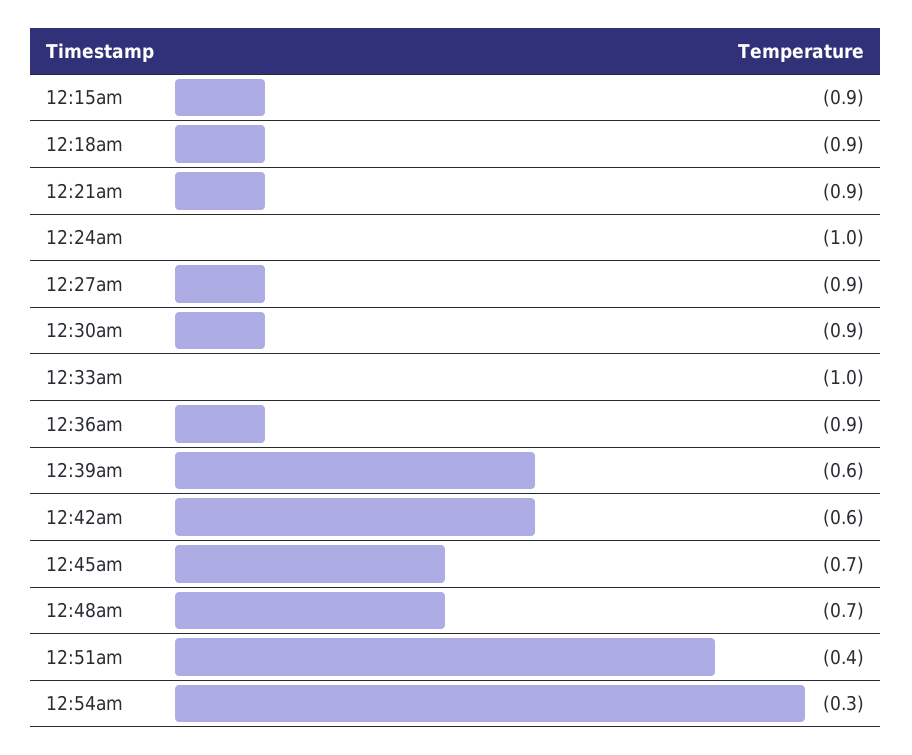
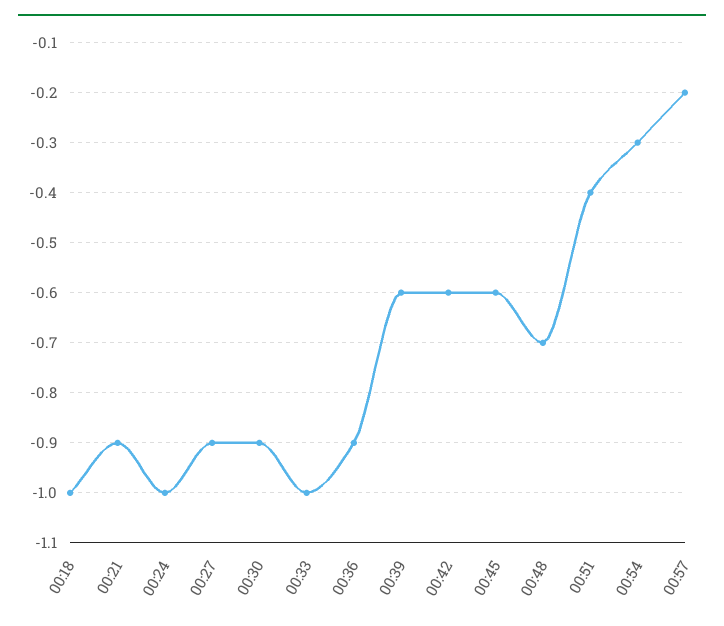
12:15am: -0.9 -> none
12:18am: -0.9 -> -1
12:45am: -0.7 -> -0.6
00:57: none -> -0.2

